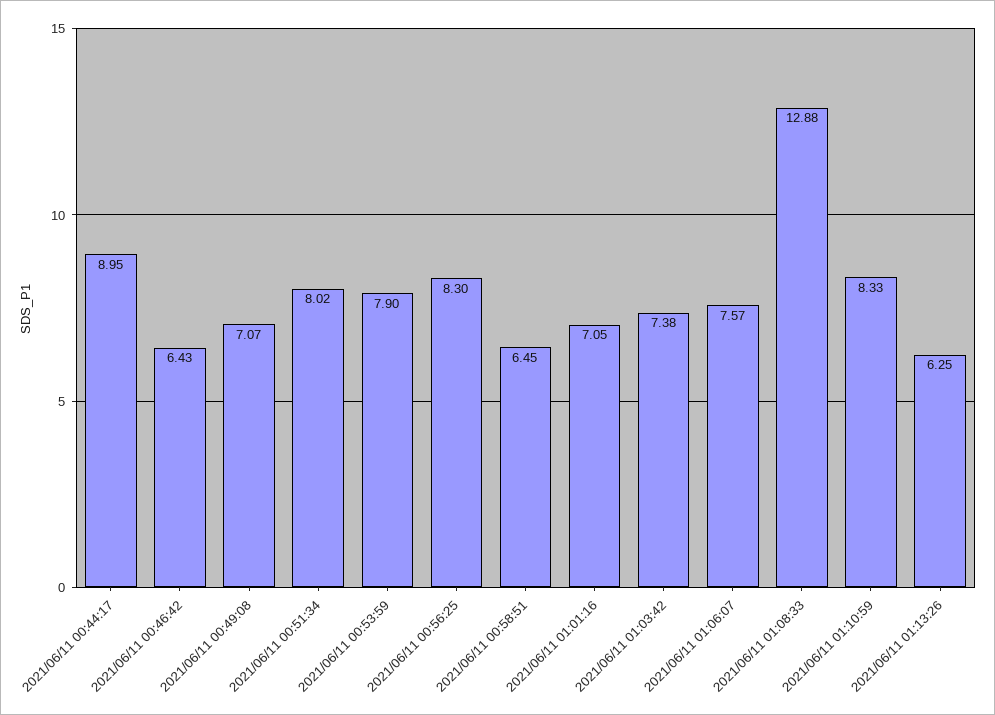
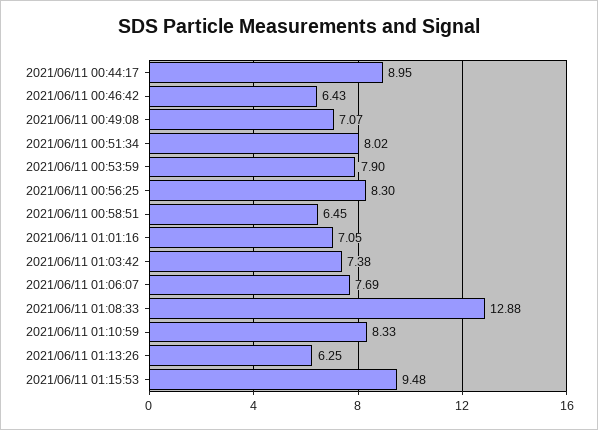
2021/06/11 01:06:07: 7.57 -> 7.69
2021/06/11 01:15:53: none -> 9.48

